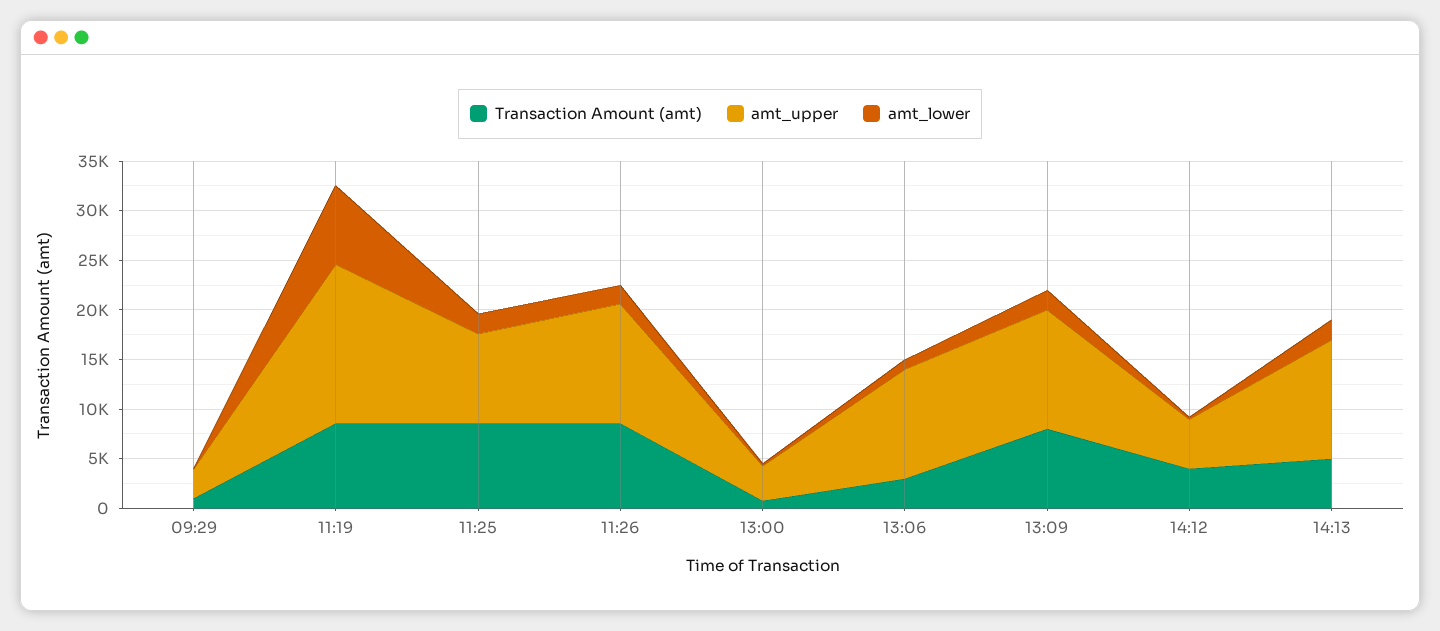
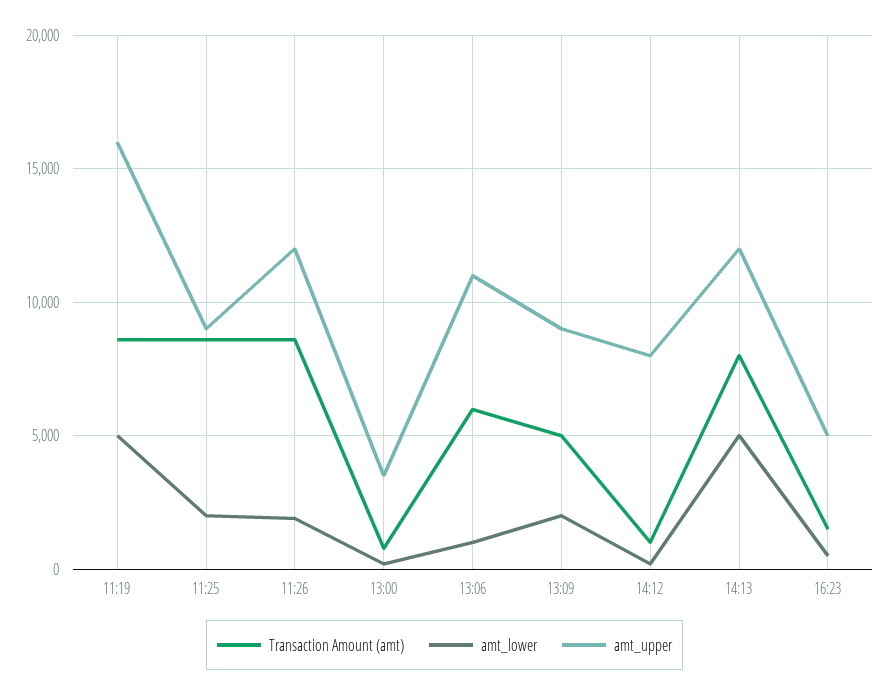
Transaction Amount (amt), 09:29: 1000 -> none
amt_upper, 09:29: 3000 -> none
amt_lower, 09:29: 0 -> none
amt_lower, 11:19: 8000 -> 5000
Transaction Amount (amt), 13:06: 3000 -> 6000
Transaction Amount (amt), 13:09: 8000 -> 5000
amt_upper, 13:09: 12000 -> 9000
Transaction Amount (amt), 14:12: 4000 -> 1000
amt_upper, 14:12: 5000 -> 8000
Transaction Amount (amt), 14:13: 5000 -> 8000
amt_lower, 14:13: 2000 -> 5000
Transaction Amount (amt), 16:23: none -> 1500
amt_lower, 16:23: none -> 500
amt_upper, 16:23: none -> 5000

